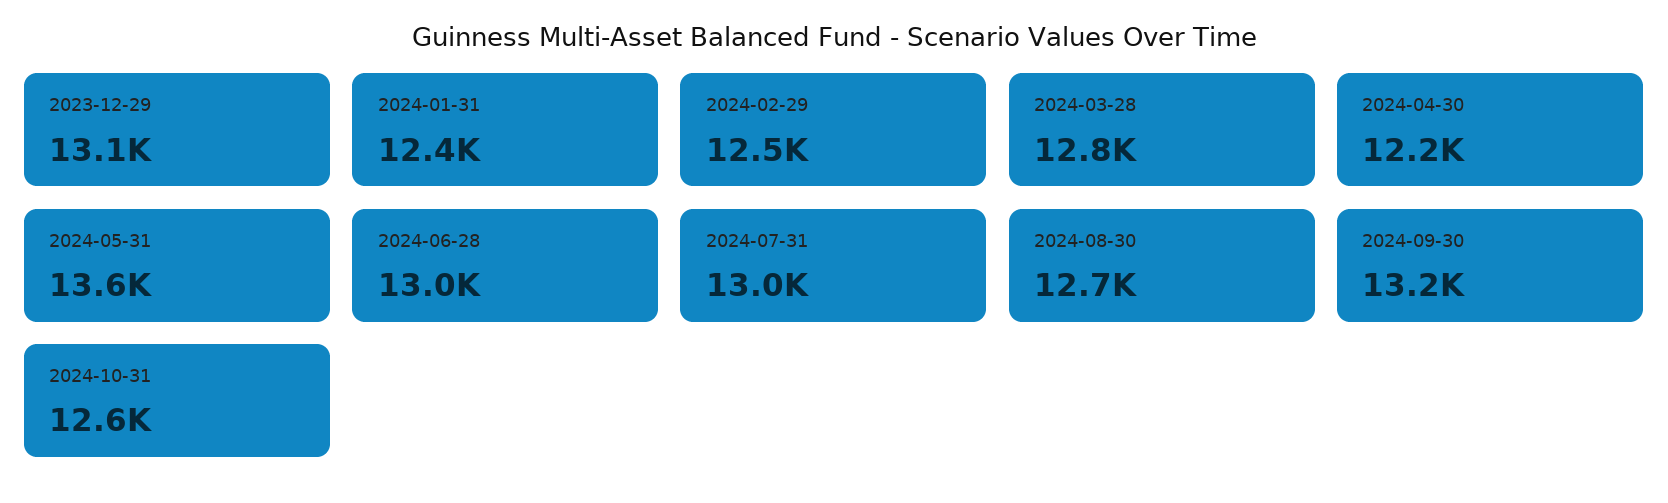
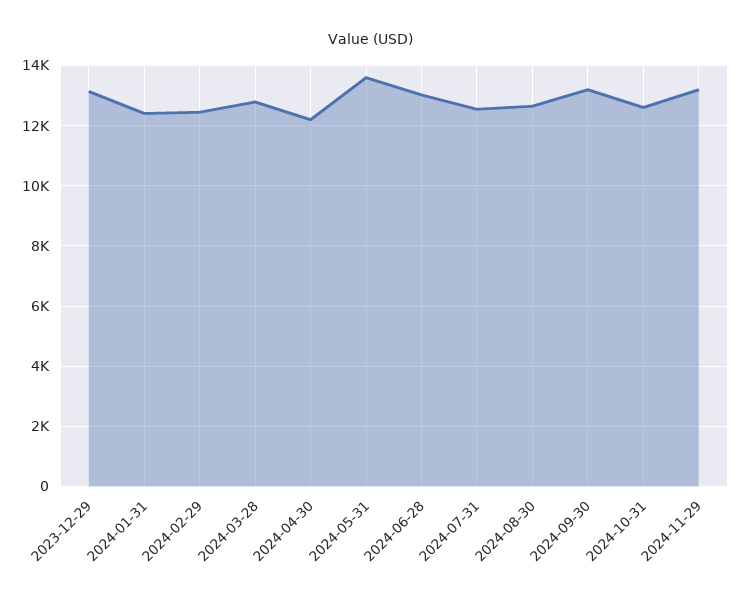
2024-07-31: 13000 -> 12600
2024-11-29: none -> 13200

